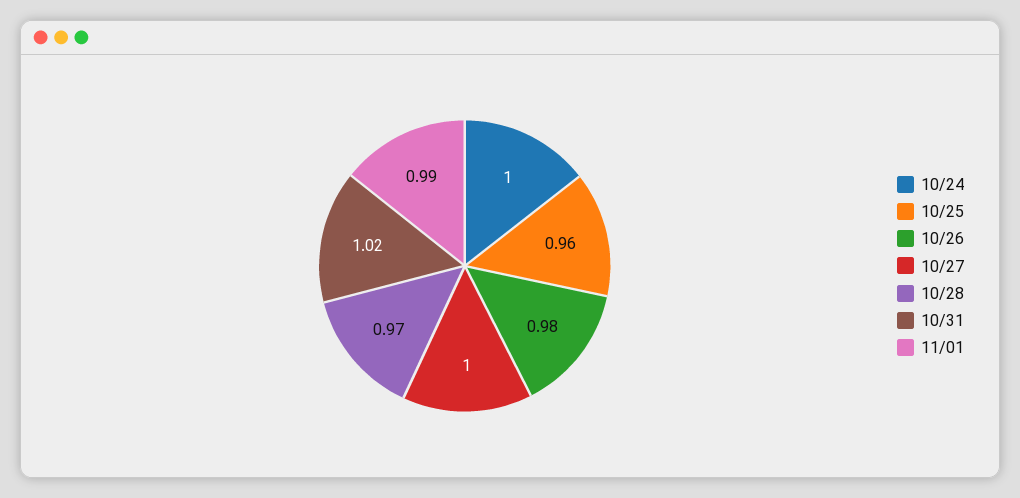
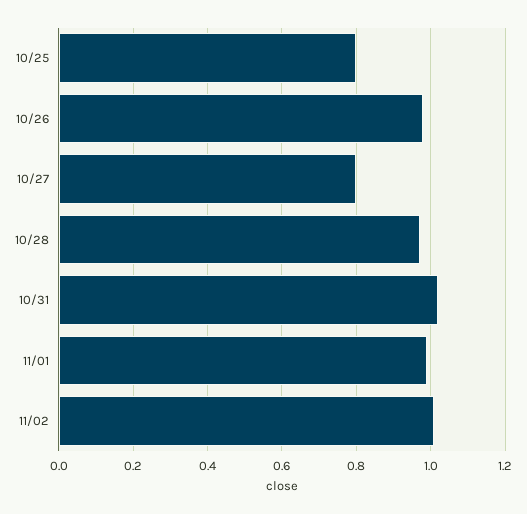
10/24: 1 -> none
10/25: 0.96 -> 0.8
10/27: 1 -> 0.8
11/02: none -> 1

